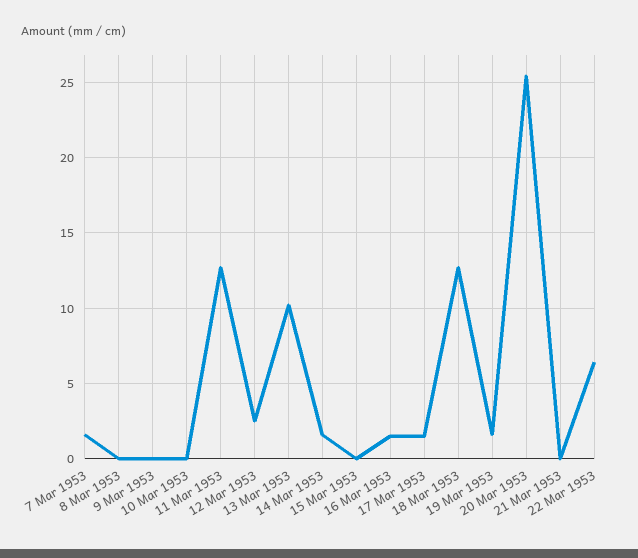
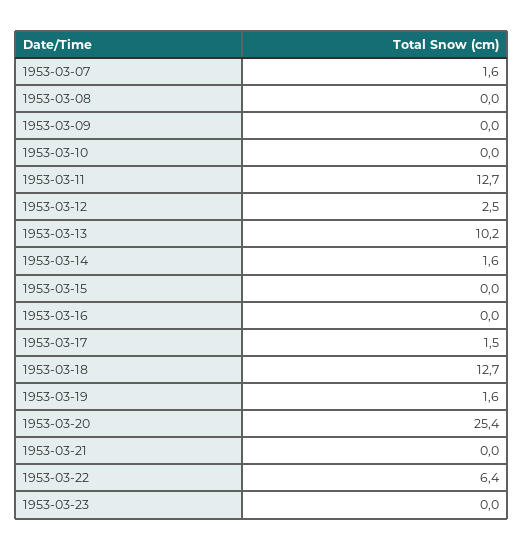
16 Mar 1953: 1.5 -> 0
1953-03-23: none -> 0

